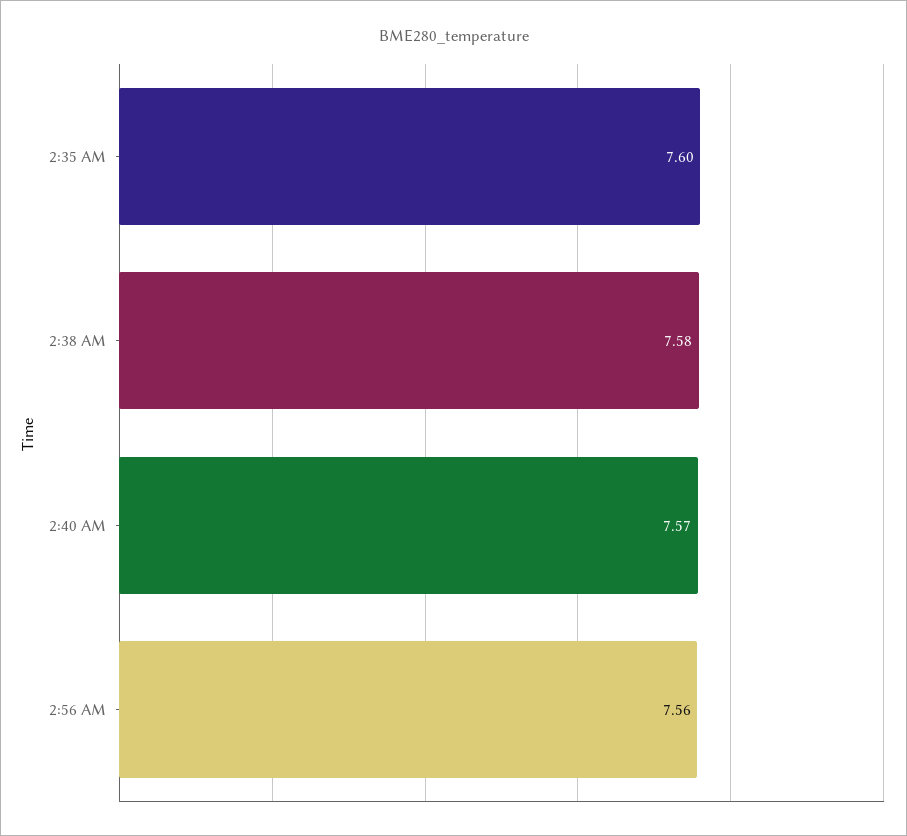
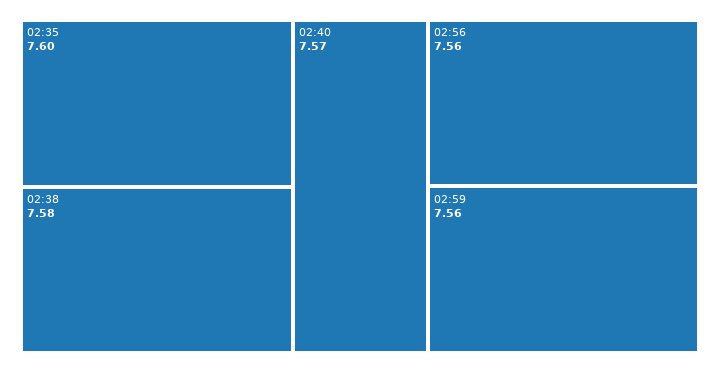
02:59: none -> 7.56

